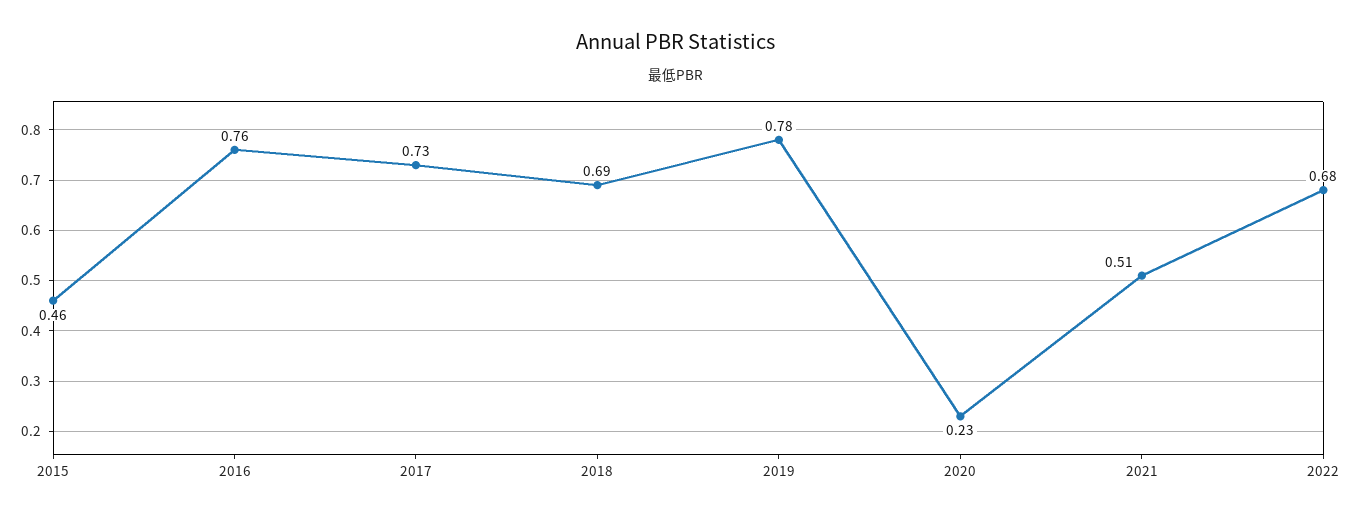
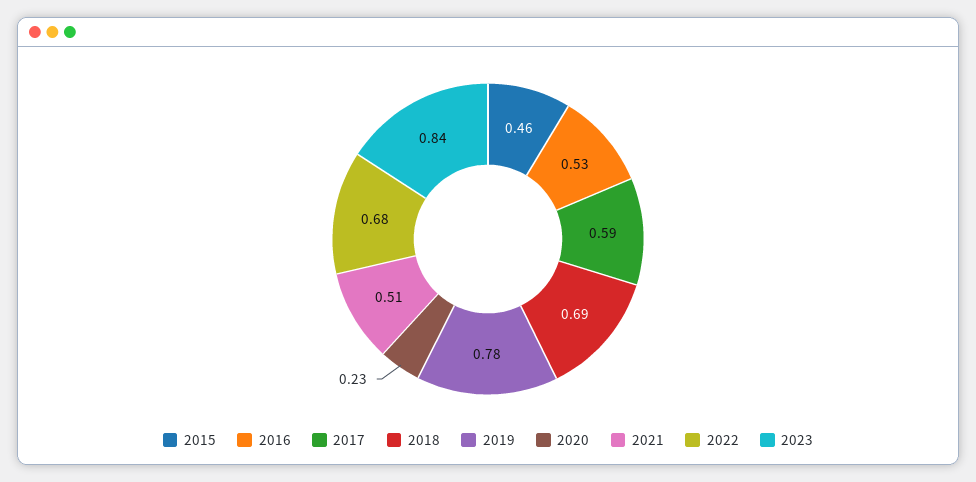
2016: 0.76 -> 0.53
2017: 0.73 -> 0.59
2023: none -> 0.84

